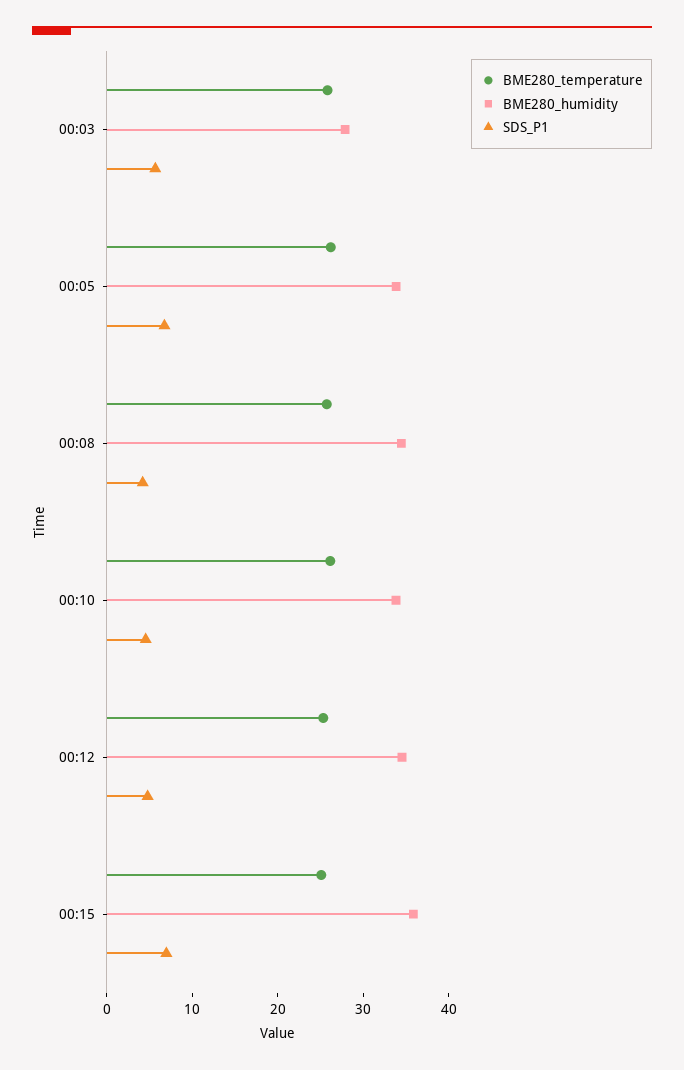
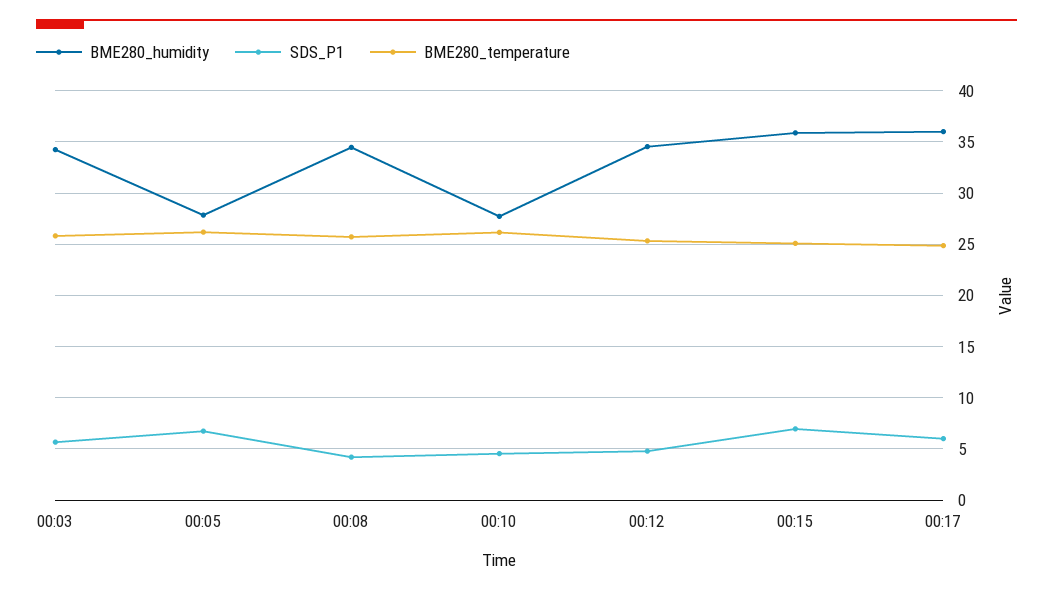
BME280_humidity, 00:03: 28 -> 34
BME280_humidity, 00:05: 34 -> 28
BME280_humidity, 00:10: 34 -> 28
BME280_humidity, 00:17: none -> 36
SDS_P1, 00:17: none -> 6
BME280_temperature, 00:17: none -> 25

